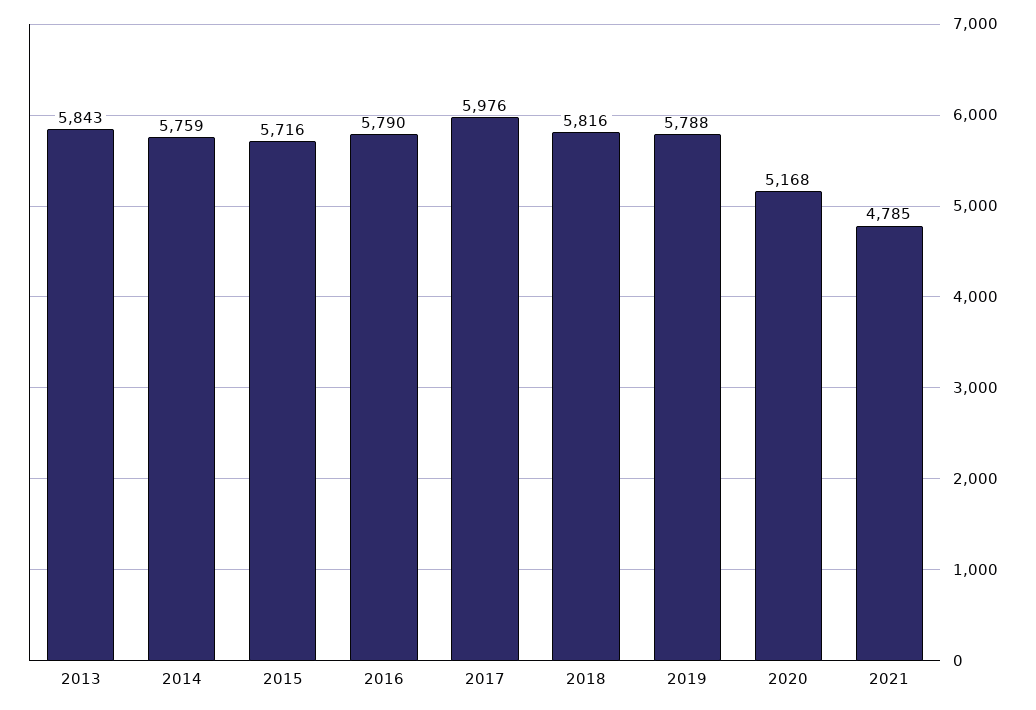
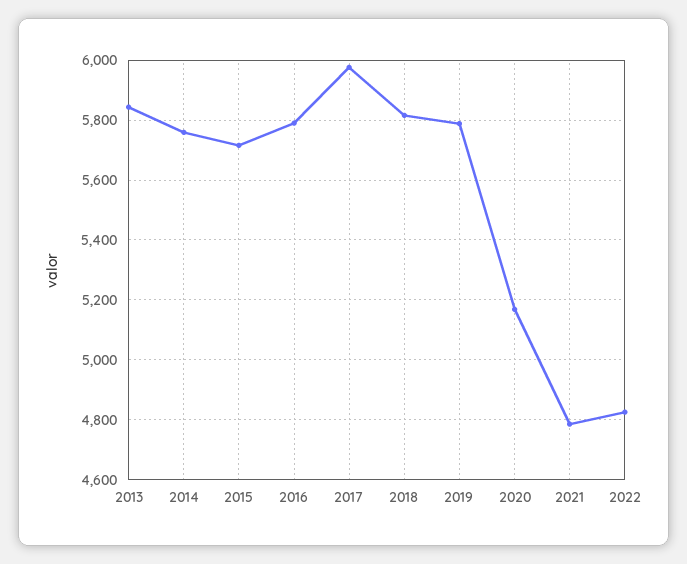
2022: none -> 4825

